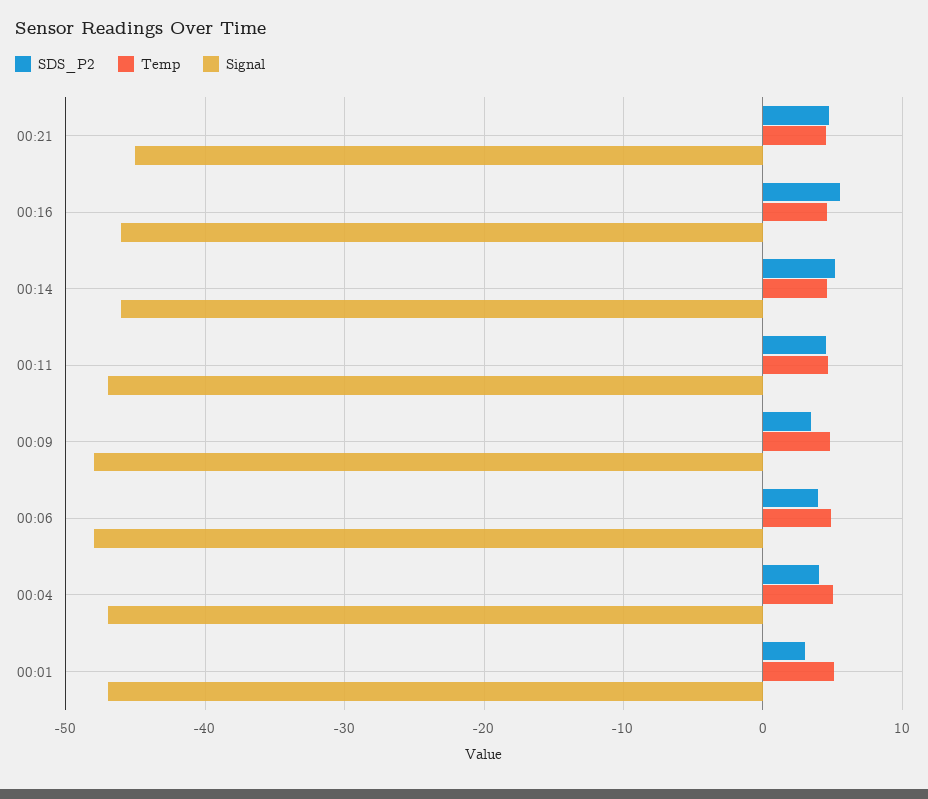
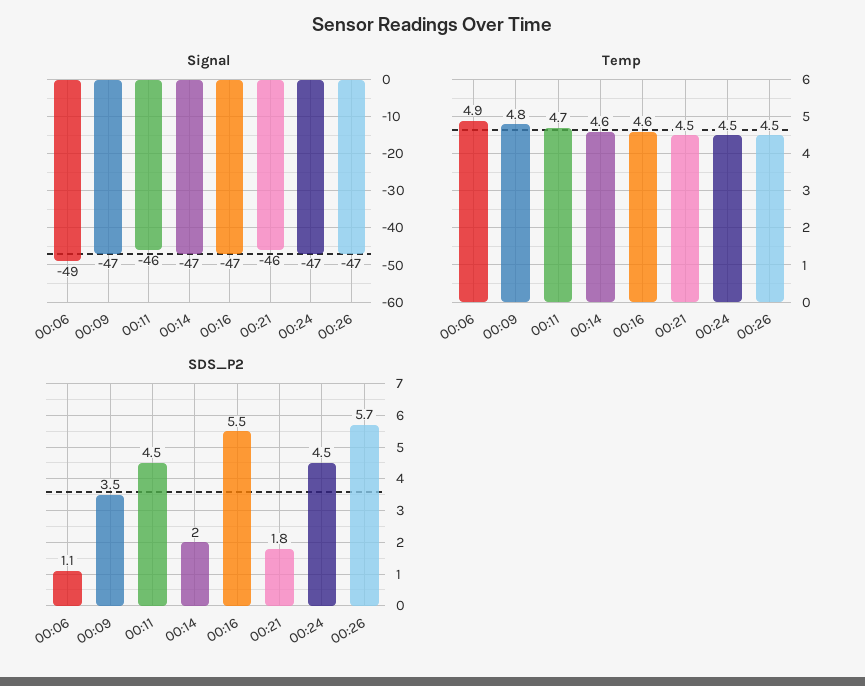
SDS_P2, 00:21: 5 -> 1.8
Signal, 00:21: -45 -> -46
Signal, 00:16: -46 -> -47
SDS_P2, 00:14: 5 -> 2
Signal, 00:14: -46 -> -47
Signal, 00:11: -47 -> -46
Signal, 00:09: -48 -> -47
SDS_P2, 00:06: 4 -> 1.1
Signal, 00:06: -48 -> -49
SDS_P2, 00:04: 4 -> none
Temp, 00:04: 5 -> none
Signal, 00:04: -47 -> none
SDS_P2, 00:01: 3 -> none
Temp, 00:01: 5 -> none
Signal, 00:01: -47 -> none
Signal, 00:24: none -> -47
Signal, 00:26: none -> -47
Temp, 00:24: none -> 4.5
Temp, 00:26: none -> 4.5
SDS_P2, 00:24: none -> 4.5
SDS_P2, 00:26: none -> 5.7

